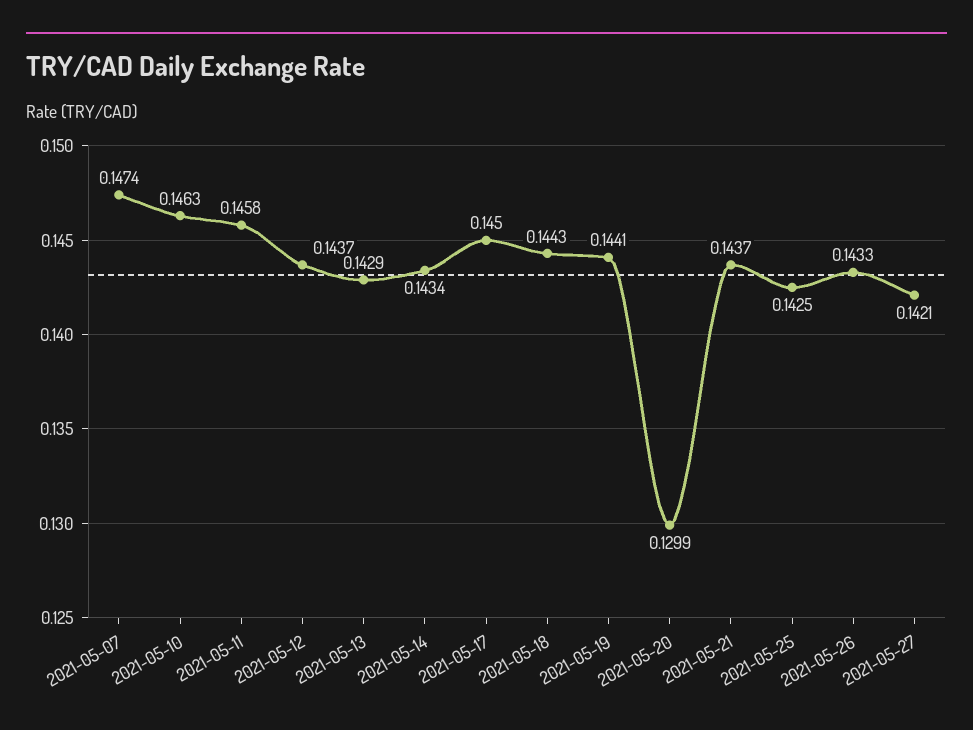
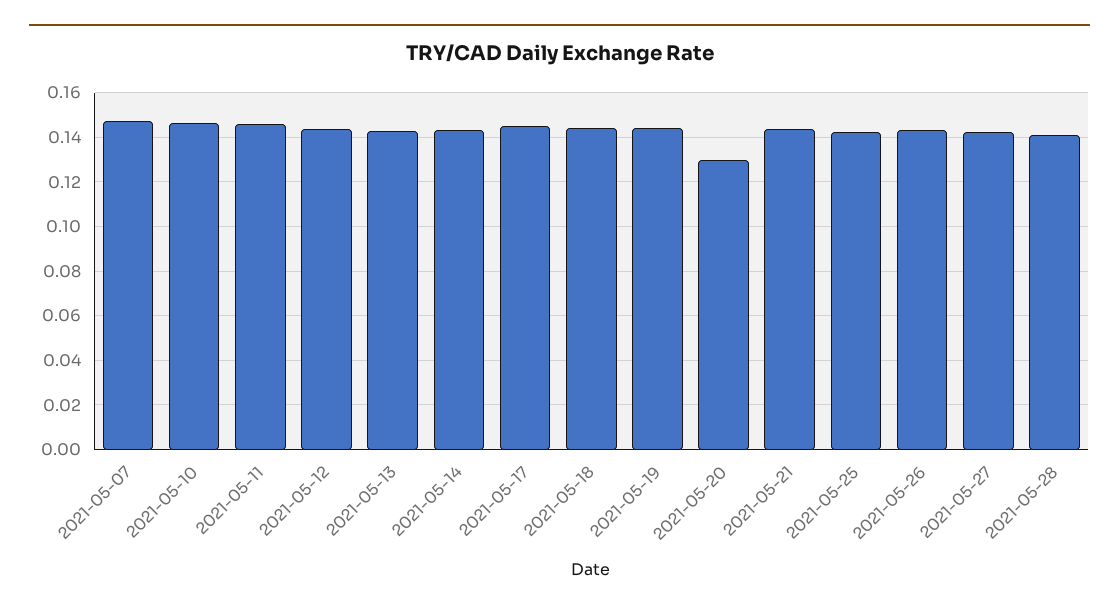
2021-05-28: none -> 0.14

